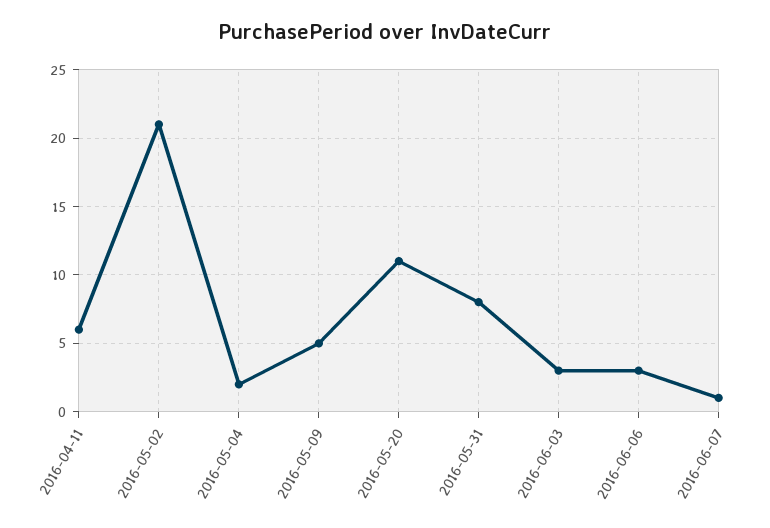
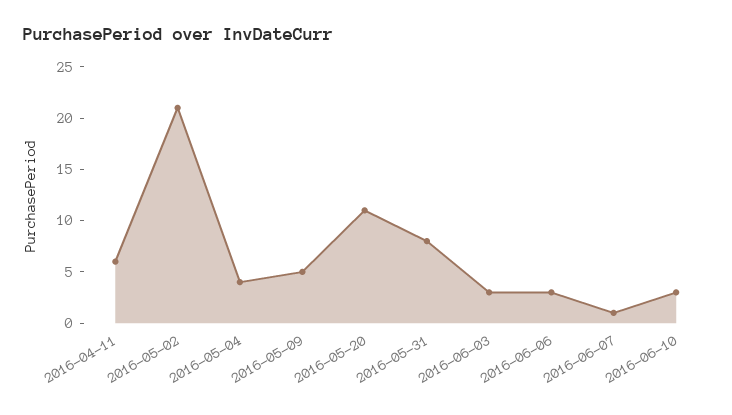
2016-05-04: 2 -> 4
2016-06-10: none -> 3

